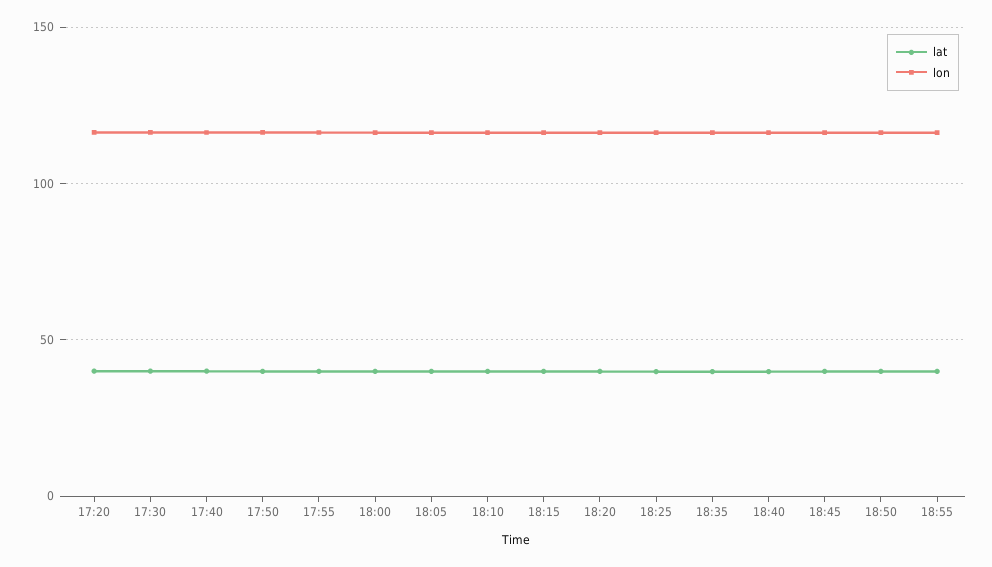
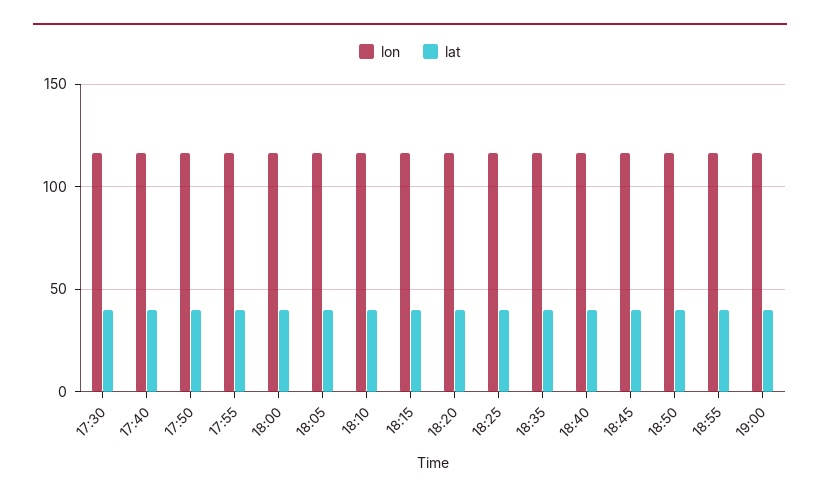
lat, 17:20: 40 -> none
lon, 17:20: 115 -> none
lon, 19:00: none -> 115
lat, 19:00: none -> 40

